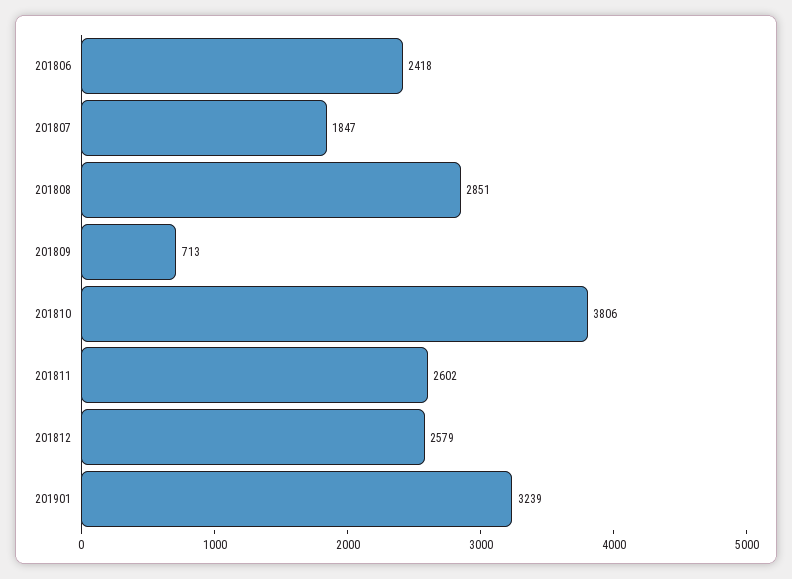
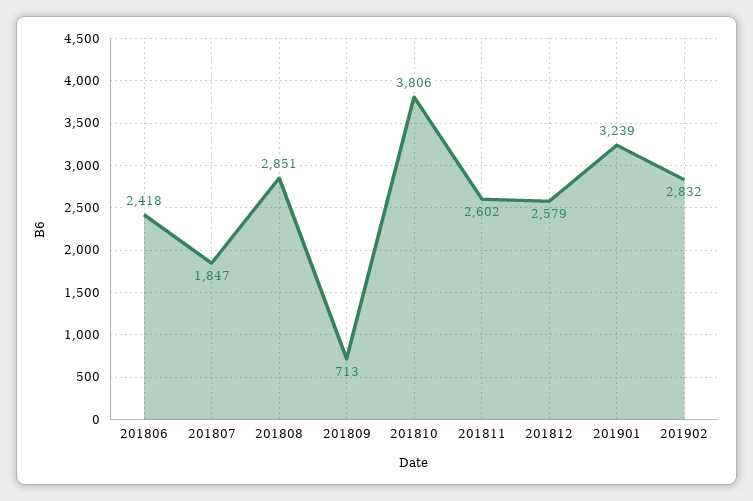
201902: none -> 2832

